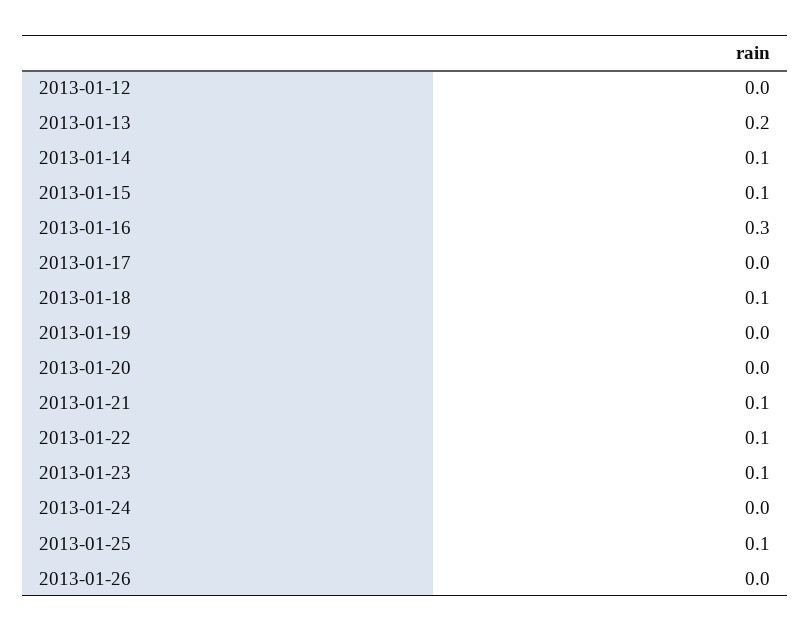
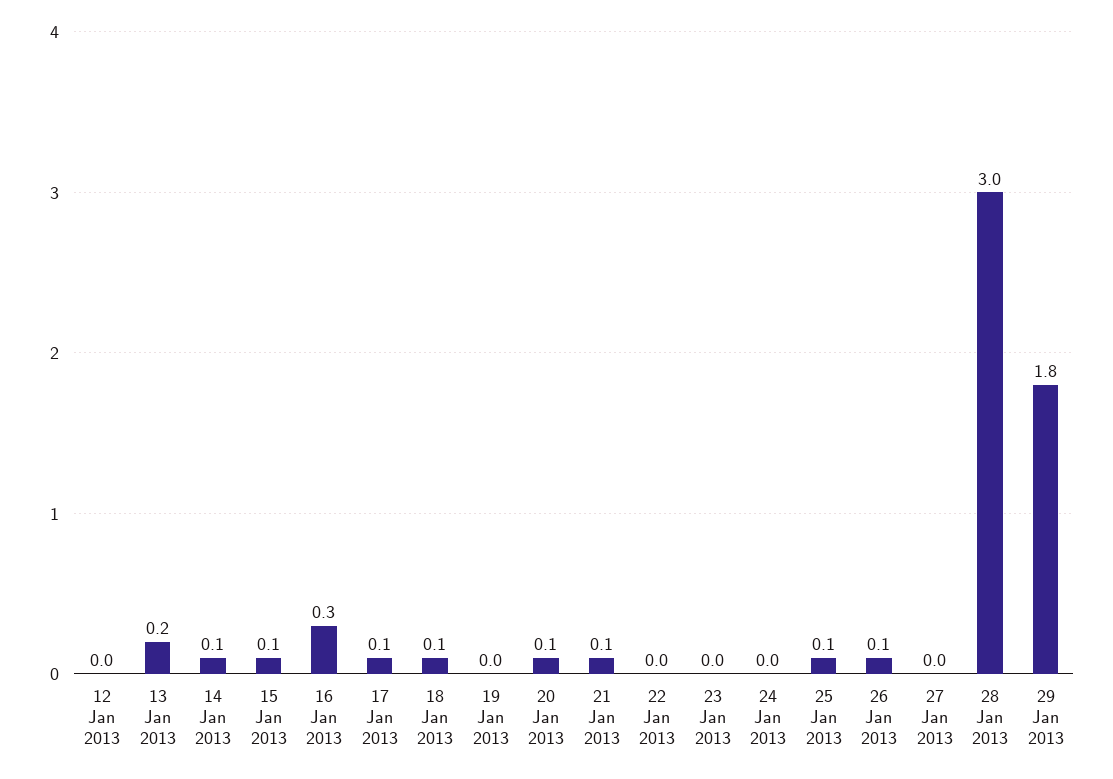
2013-01-17: 0 -> 0.1
2013-01-20: 0 -> 0.1
2013-01-22: 0.1 -> 0
2013-01-23: 0.1 -> 0
2013-01-26: 0 -> 0.1
27 Jan 2013: none -> 0
28 Jan 2013: none -> 3
29 Jan 2013: none -> 1.8

